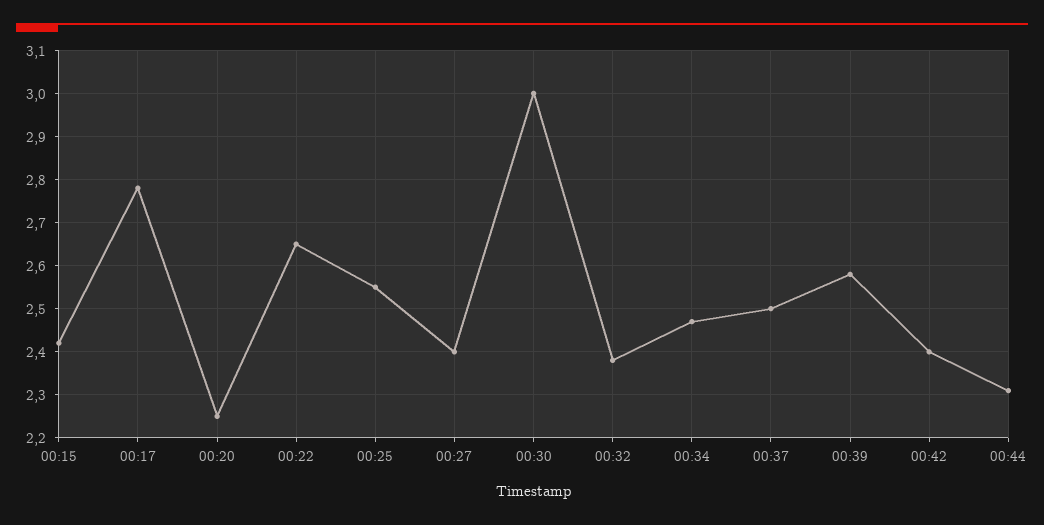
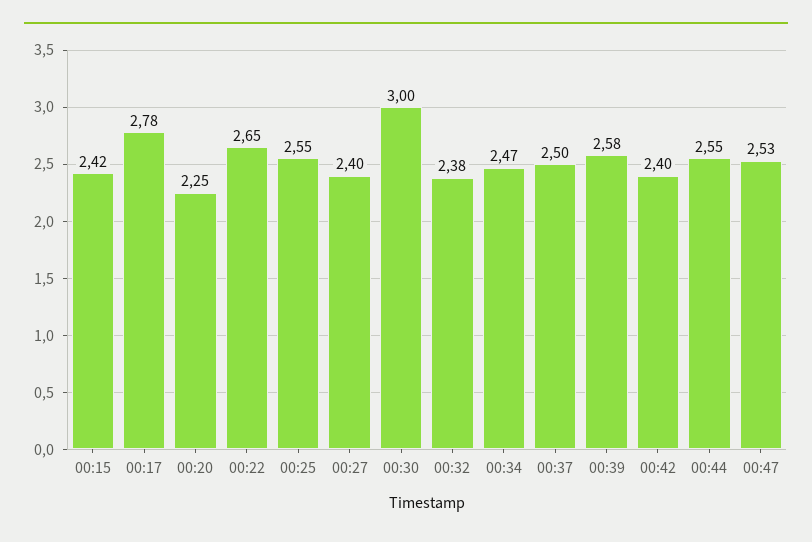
00:44: 2.3 -> 2.55
00:47: none -> 2.53

